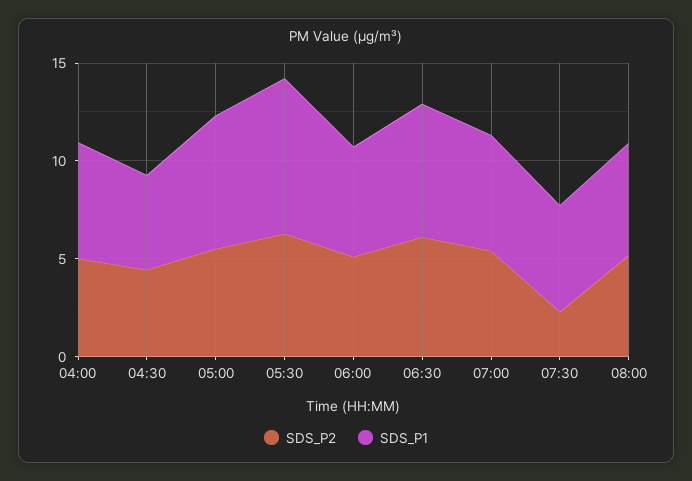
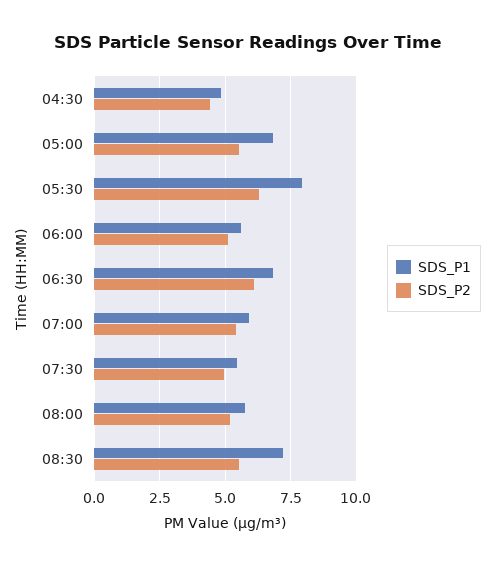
SDS_P2, 04:00: 5 -> none
SDS_P1, 04:00: 6 -> none
SDS_P2, 07:30: 2 -> 5
SDS_P1, 08:30: none -> 7.25
SDS_P2, 08:30: none -> 5.5

